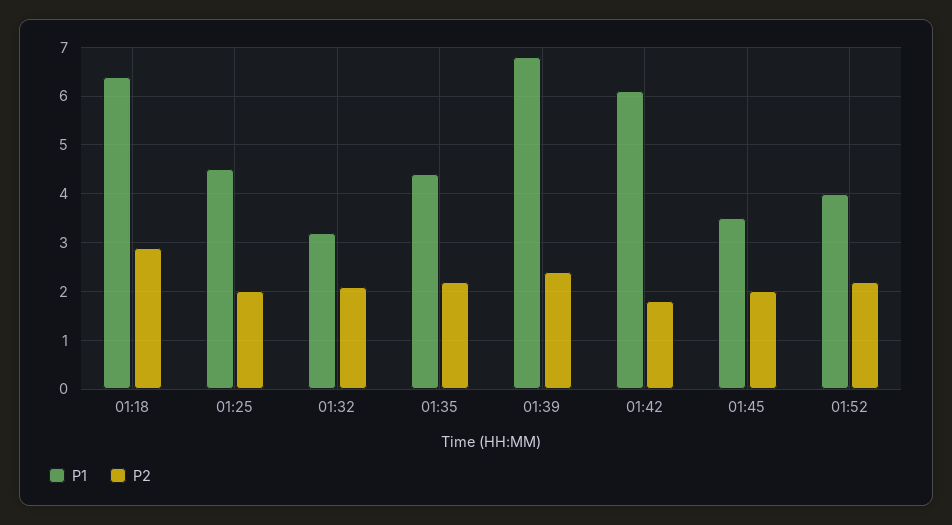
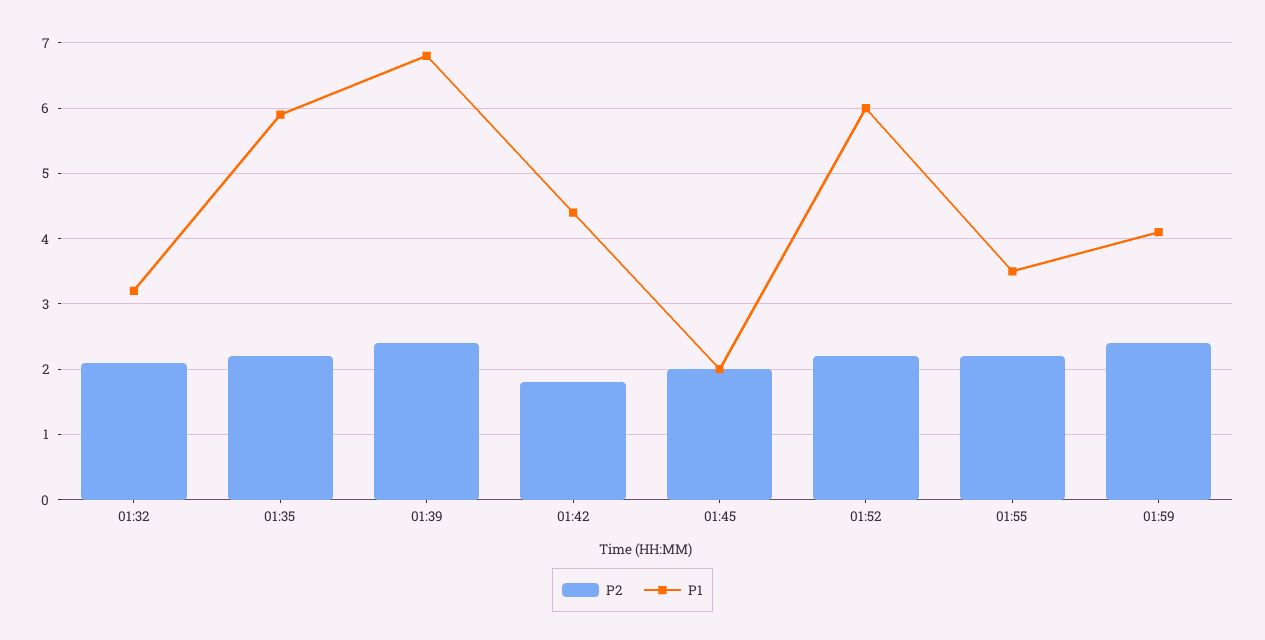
P1, 01:18: 6.5 -> none
P2, 01:18: 3 -> none
P1, 01:25: 4.5 -> none
P2, 01:25: 2 -> none
P1, 01:35: 4.5 -> 5.9
P1, 01:42: 6 -> 4.4
P1, 01:45: 3.5 -> 2
P1, 01:52: 4 -> 6
P2, 01:55: none -> 2.2
P1, 01:55: none -> 3.5
P2, 01:59: none -> 2.4
P1, 01:59: none -> 4.1

